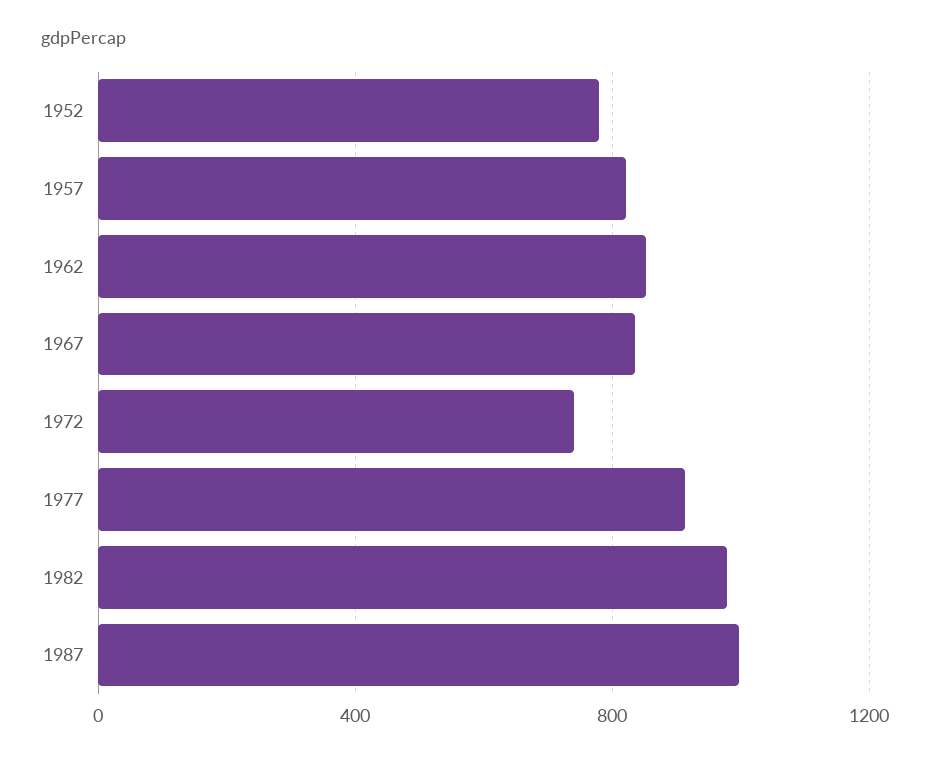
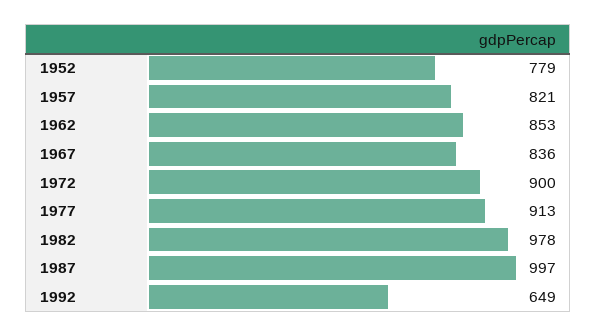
1972: 750 -> 900
1992: none -> 649

